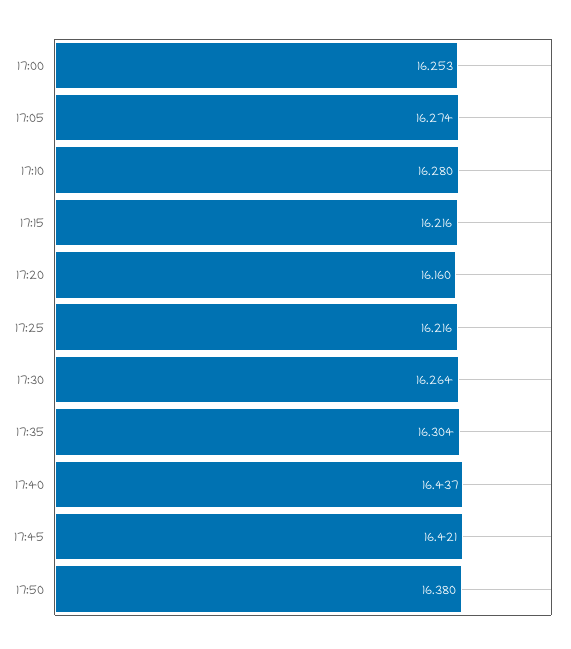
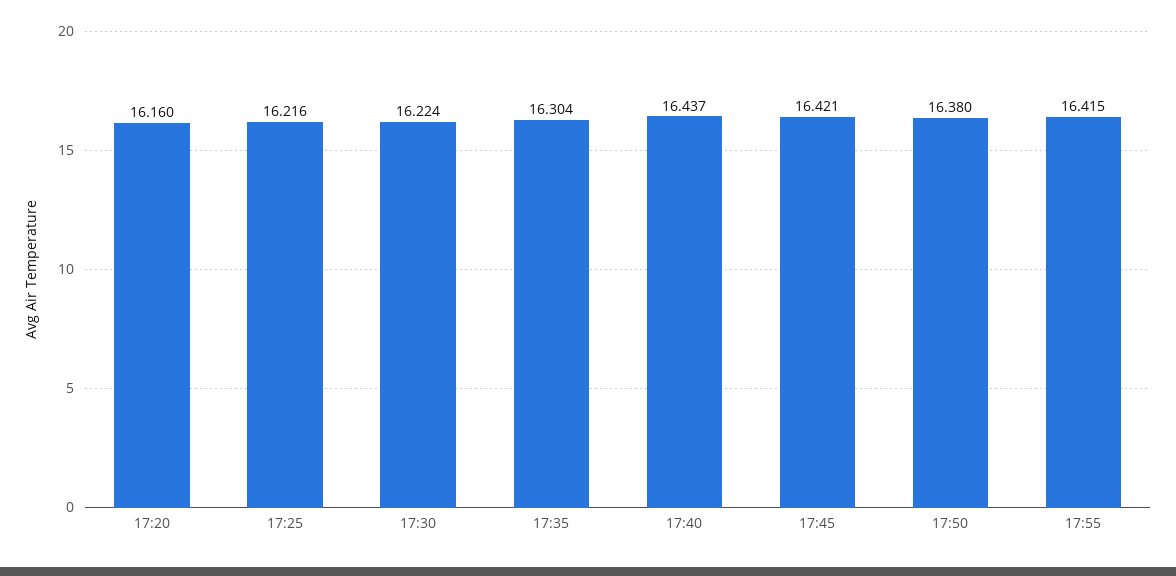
17:00: 16.253 -> none
17:05: 16.274 -> none
17:10: 16.28 -> none
17:15: 16.216 -> none
17:30: 16.264 -> 16.224
17:55: none -> 16.415

